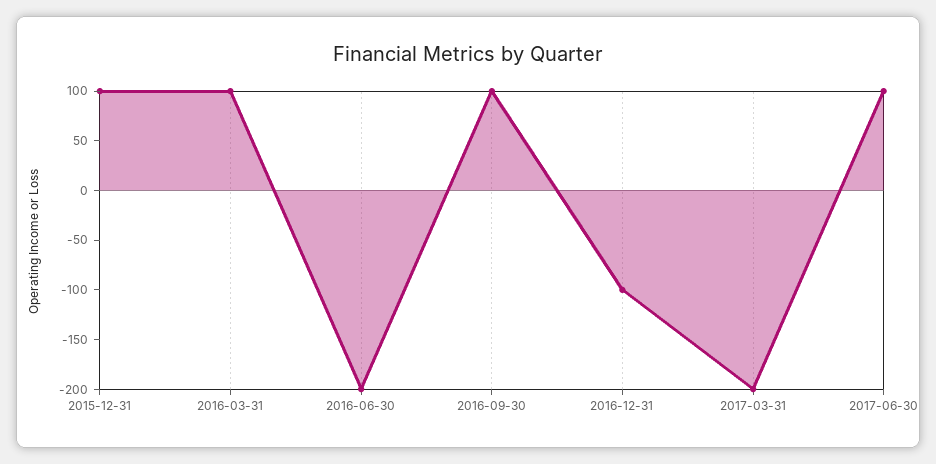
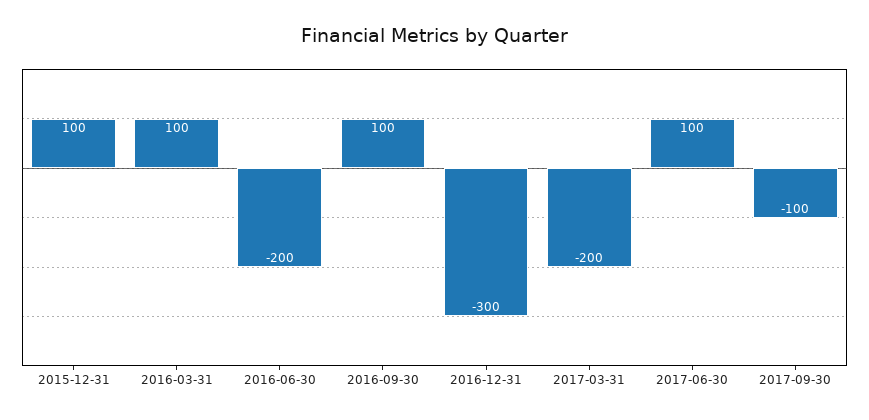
2016-12-31: -100 -> -300
2017-09-30: none -> -100

